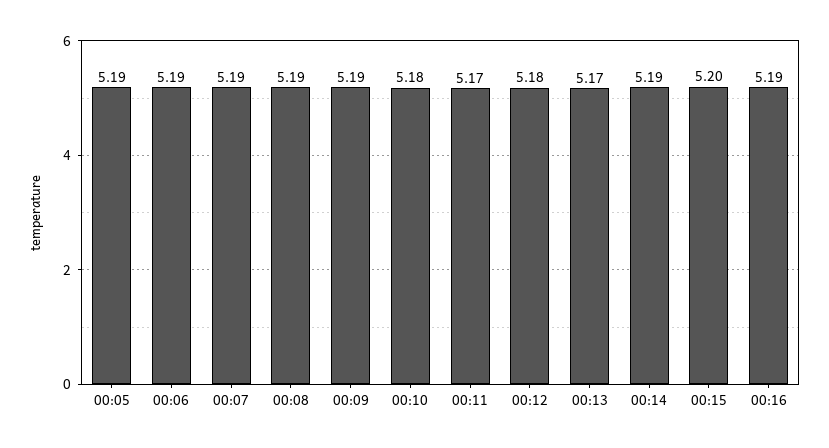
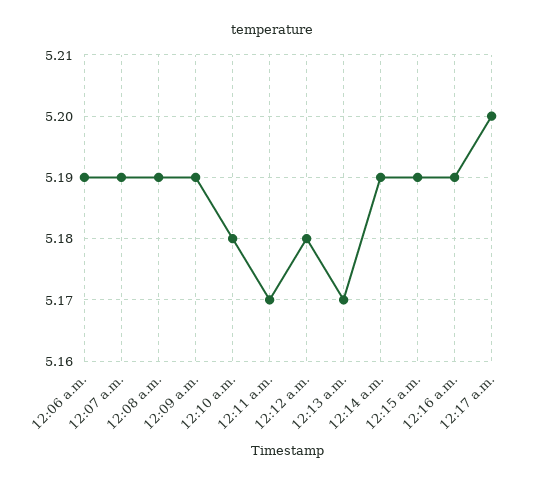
00:05: 5.19 -> none
00:15: 5.2 -> 5.19
12:17 a.m.: none -> 5.2

